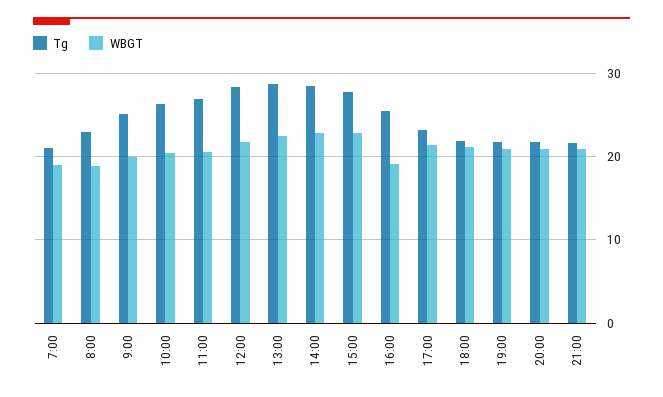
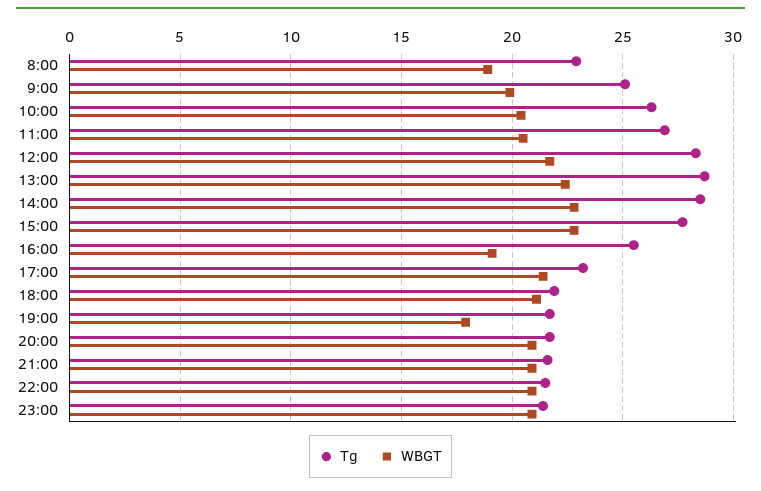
Tg, 7:00: 21 -> none
WBGT, 7:00: 19 -> none
WBGT, 19:00: 21 -> 18
Tg, 22:00: none -> 21.5
WBGT, 22:00: none -> 21
Tg, 23:00: none -> 21.5
WBGT, 23:00: none -> 21

